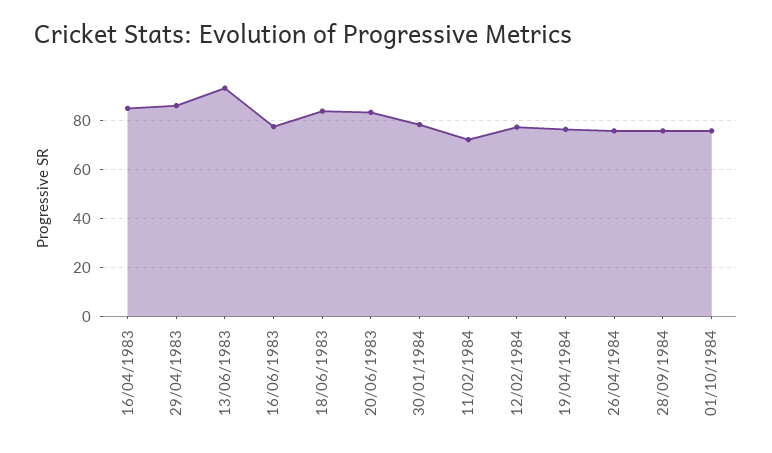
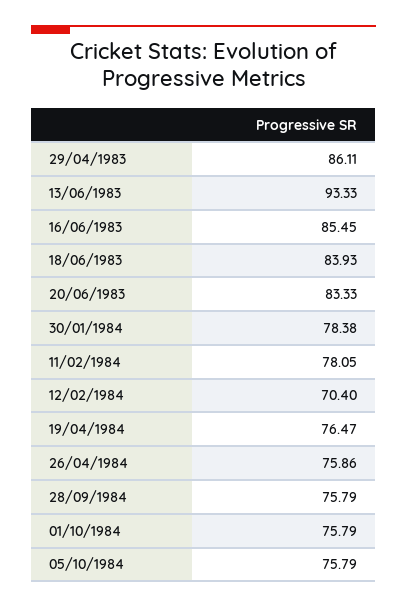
16/04/1983: 85 -> none
16/06/1983: 77.5 -> 85.45
11/02/1984: 72.5 -> 78.05
12/02/1984: 77.5 -> 70.4
05/10/1984: none -> 75.79

